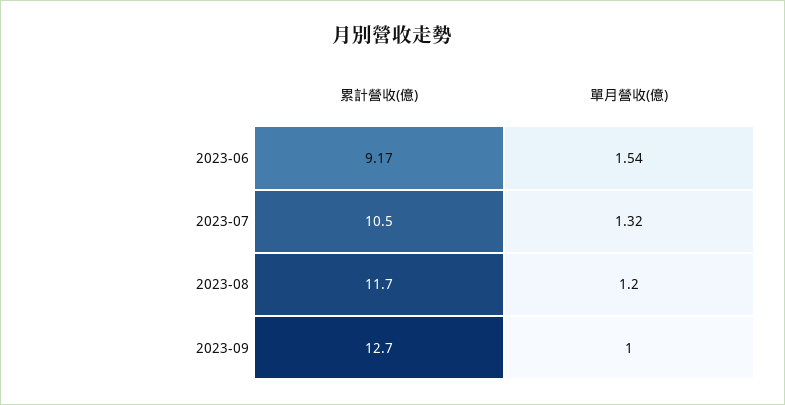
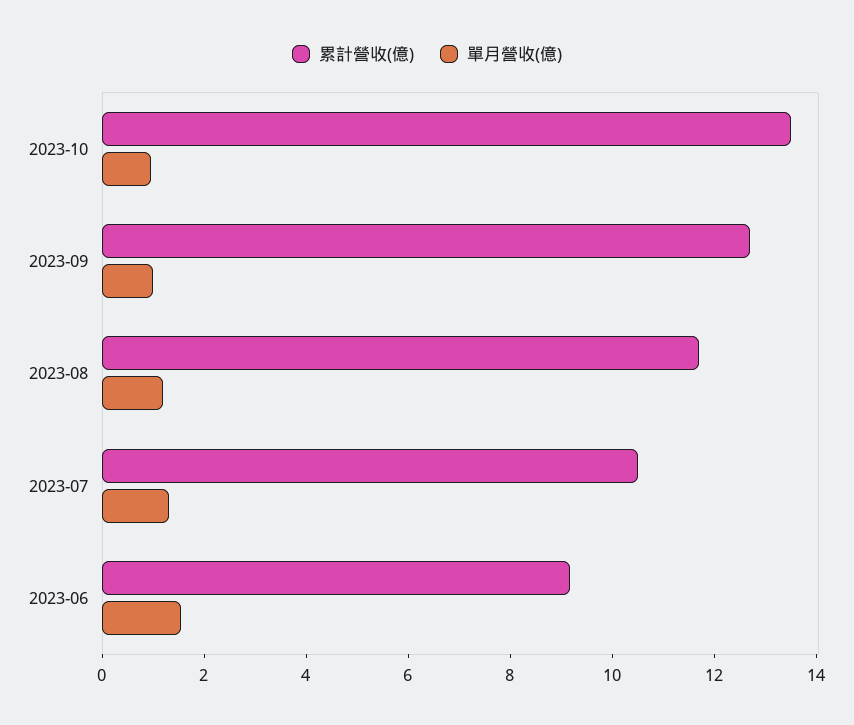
累計營收(億), 2023-10: none -> 13.5
單月營收(億), 2023-10: none -> 1

